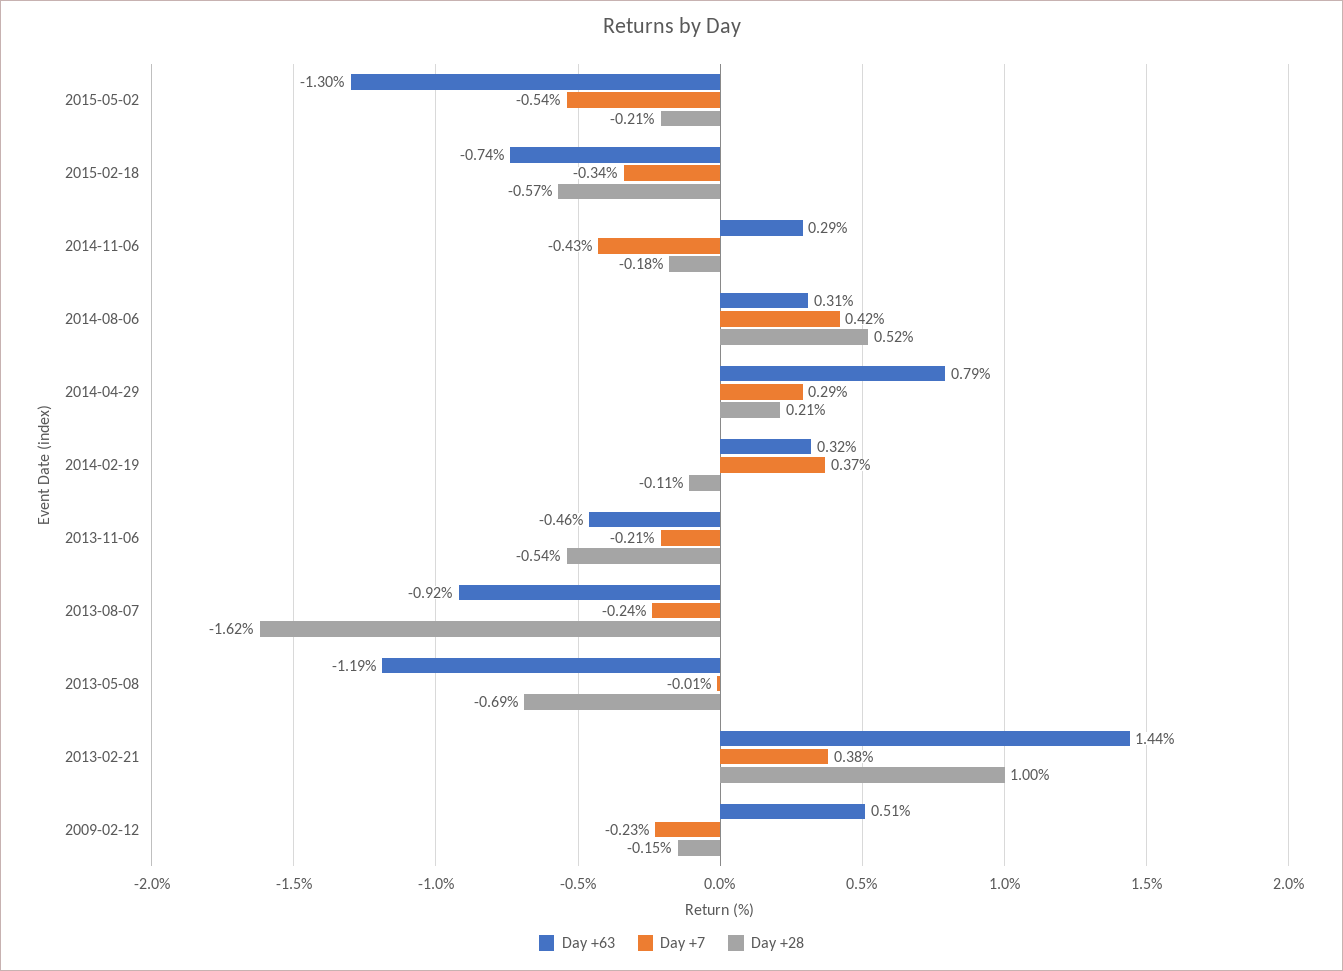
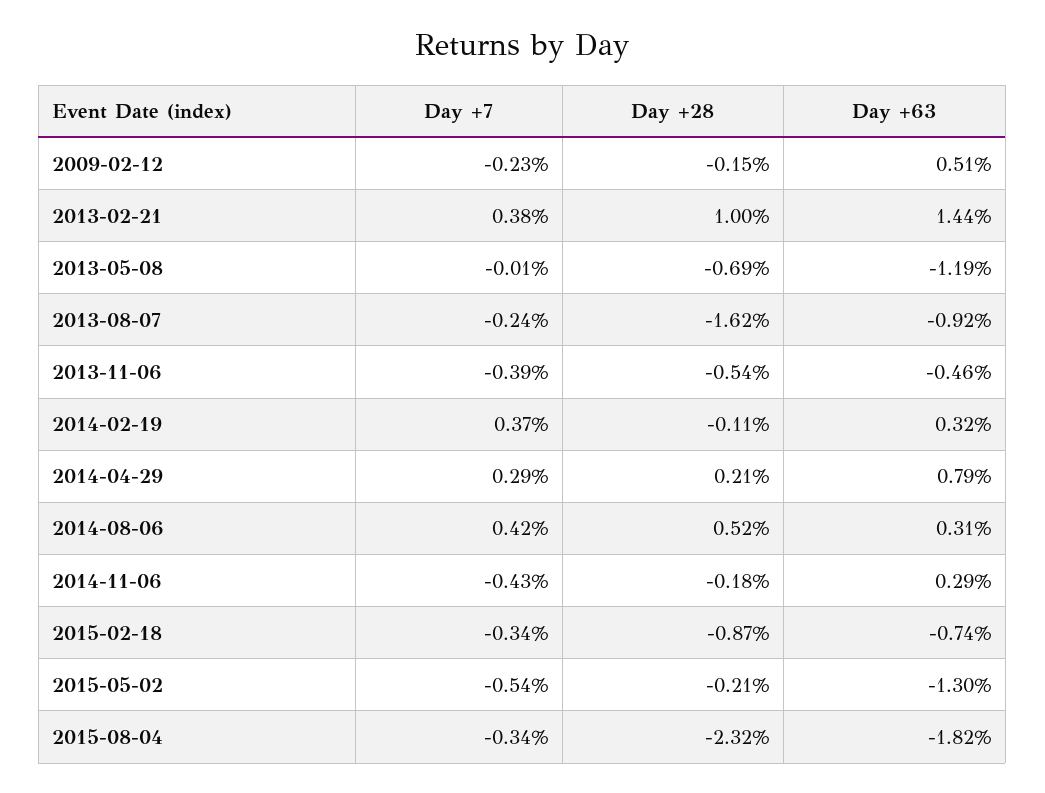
Day +28, 2015-02-18: -0.57 -> -0.87
Day +7, 2013-11-06: -0.21 -> -0.39
Day +7, 2015-08-04: none -> -0.34
Day +28, 2015-08-04: none -> -2.32
Day +63, 2015-08-04: none -> -1.82

